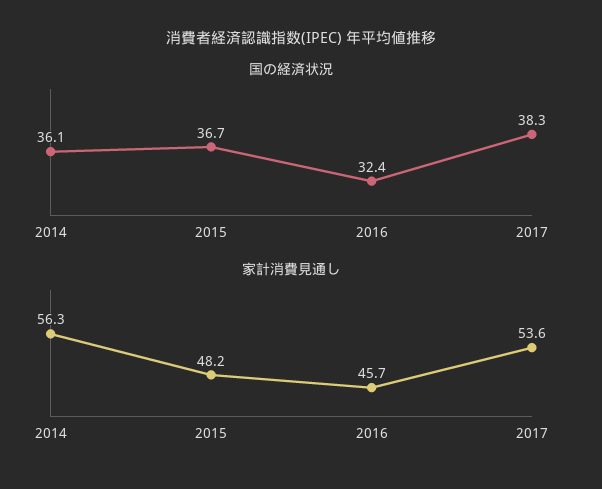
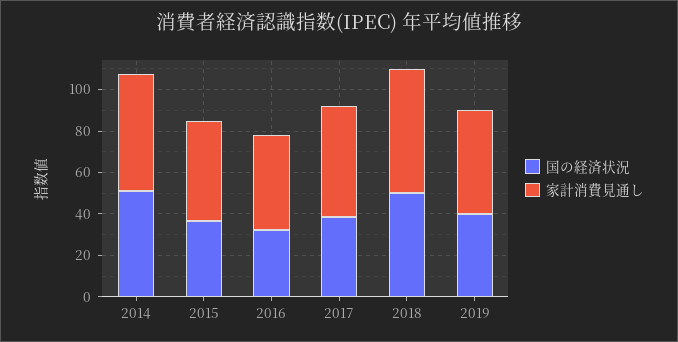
国の経済状況, 2014: 36.1 -> 50
国の経済状況, 2018: none -> 50
家計消費見通し, 2018: none -> 60
国の経済状況, 2019: none -> 40
家計消費見通し, 2019: none -> 50

